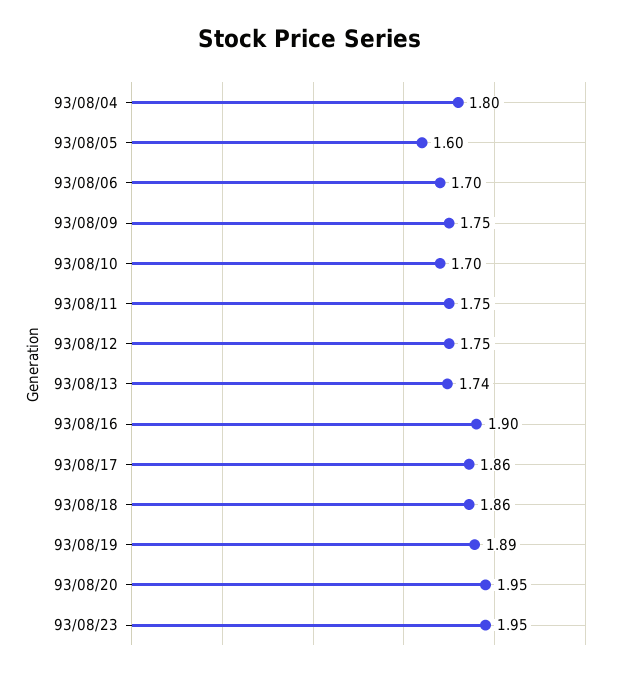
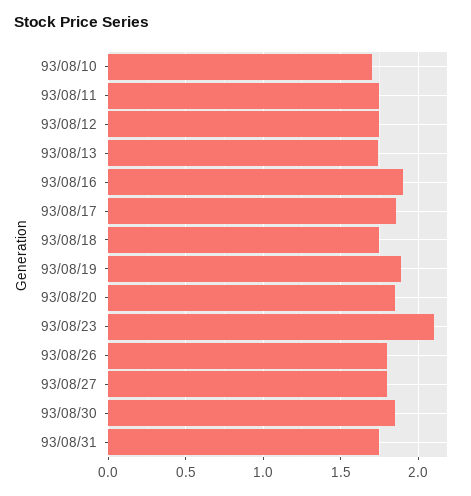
93/08/04: 1.8 -> none
93/08/05: 1.6 -> none
93/08/06: 1.7 -> none
93/08/09: 1.75 -> none
93/08/18: 1.86 -> 1.75
93/08/20: 1.95 -> 1.85
93/08/23: 1.95 -> 2.1
93/08/26: none -> 1.8
93/08/27: none -> 1.8
93/08/30: none -> 1.85
93/08/31: none -> 1.75

